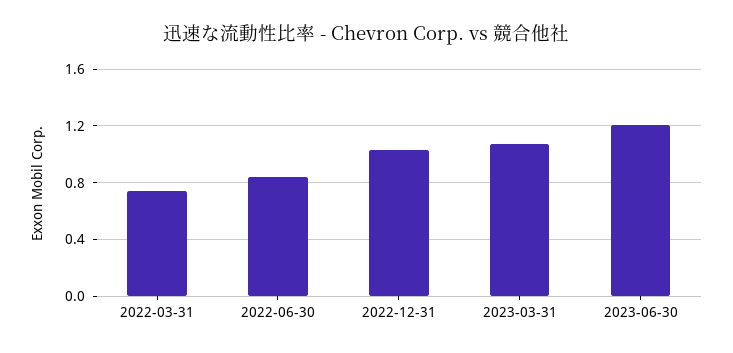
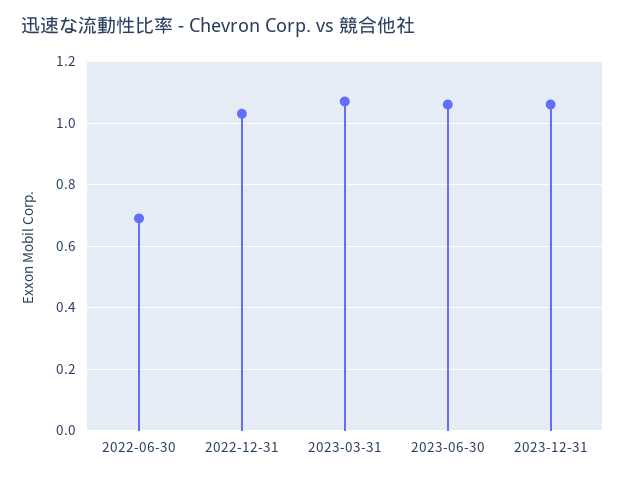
2022-03-31: 0.75 -> none
2022-06-30: 0.85 -> 0.7
2023-06-30: 1.2 -> 1.05
2023-12-31: none -> 1.05

